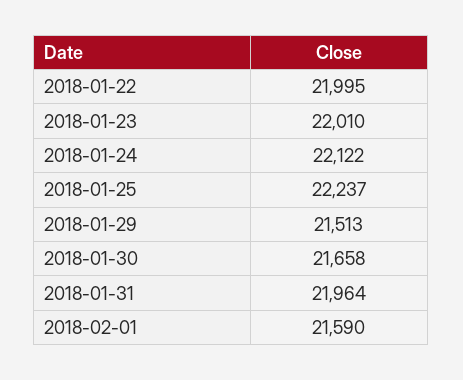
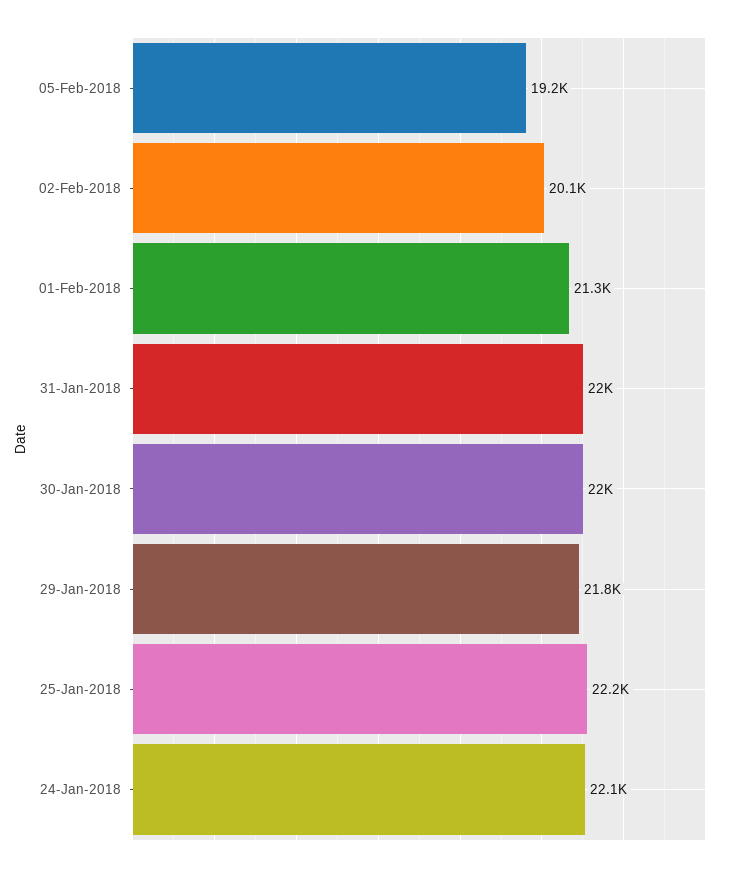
2018-01-22: 21995 -> none
2018-01-23: 22010 -> none
2018-01-29: 21513 -> 21800
2018-01-30: 21658 -> 22000
2018-02-01: 21590 -> 21300
05-Feb-2018: none -> 19200
02-Feb-2018: none -> 20100

